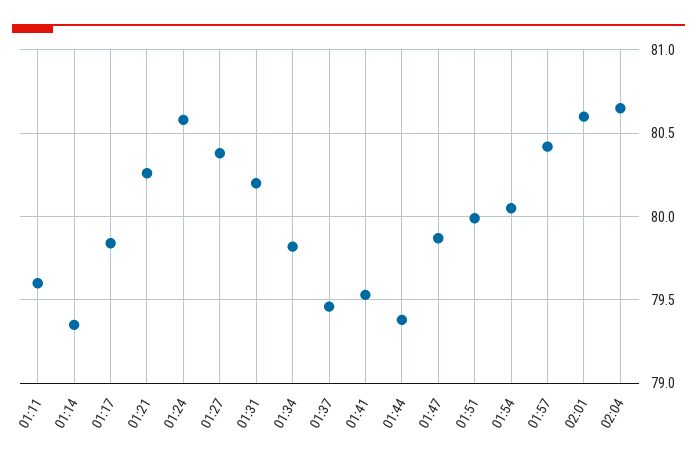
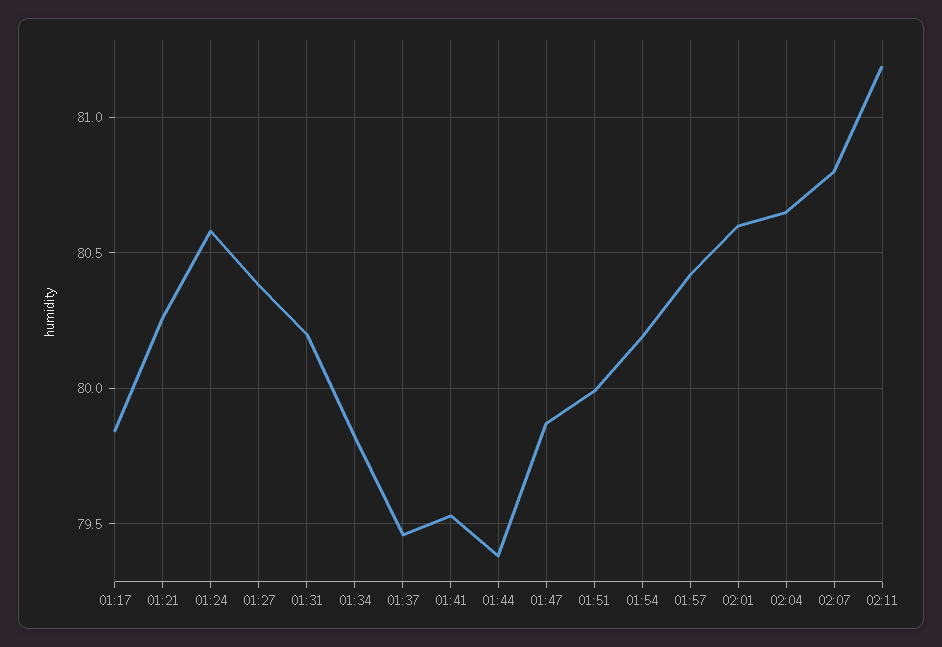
01:11: 79.6 -> none
01:14: 79.35 -> none
01:54: 80.05 -> 80.2
02:07: none -> 80.8
02:11: none -> 81.2

